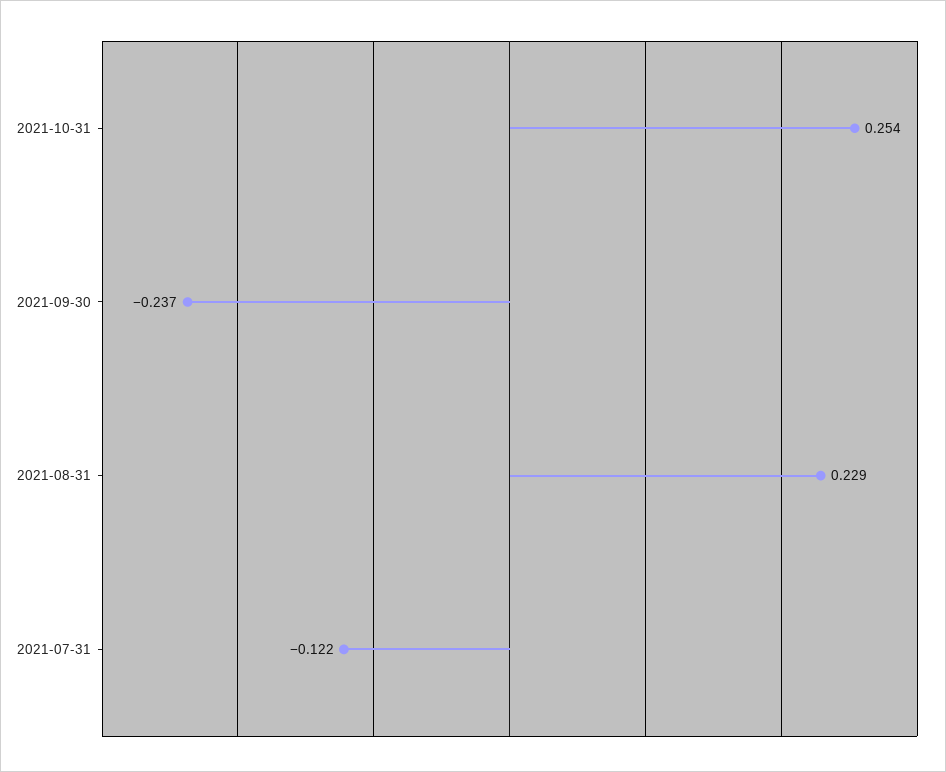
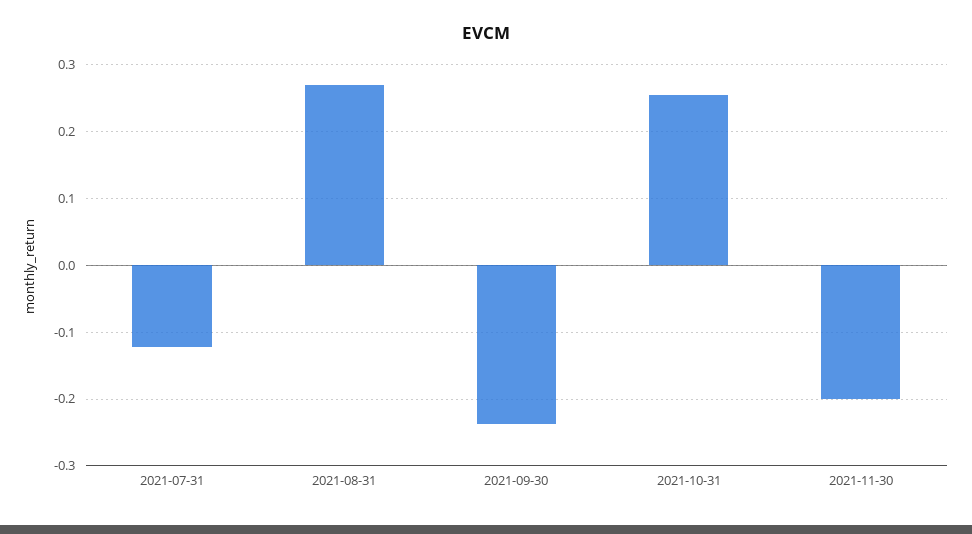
2021-08-31: 0.229 -> 0.27
2021-11-30: none -> -0.2

